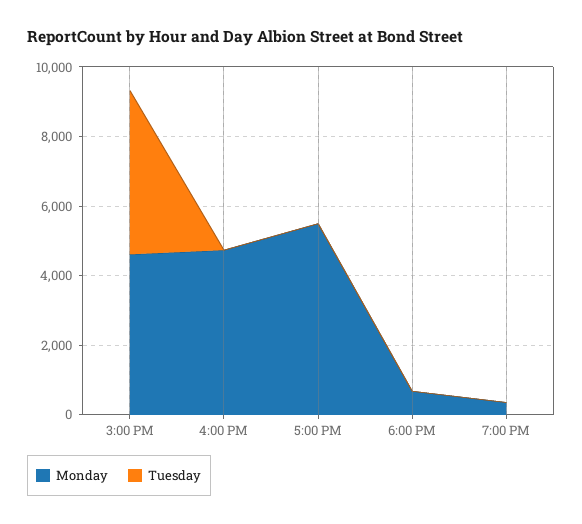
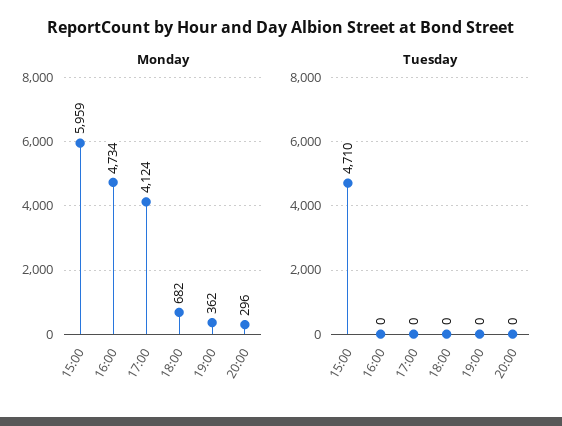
Monday, 3:00 PM: 4500 -> 5959
Monday, 5:00 PM: 5500 -> 4124
Monday, 20:00: none -> 296
Tuesday, 20:00: none -> 0

